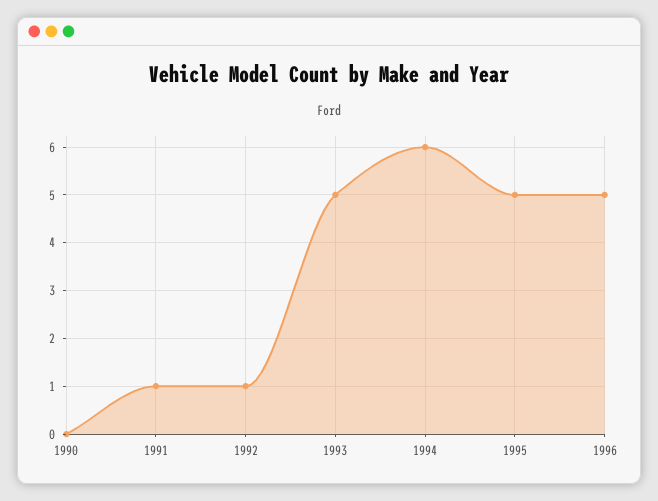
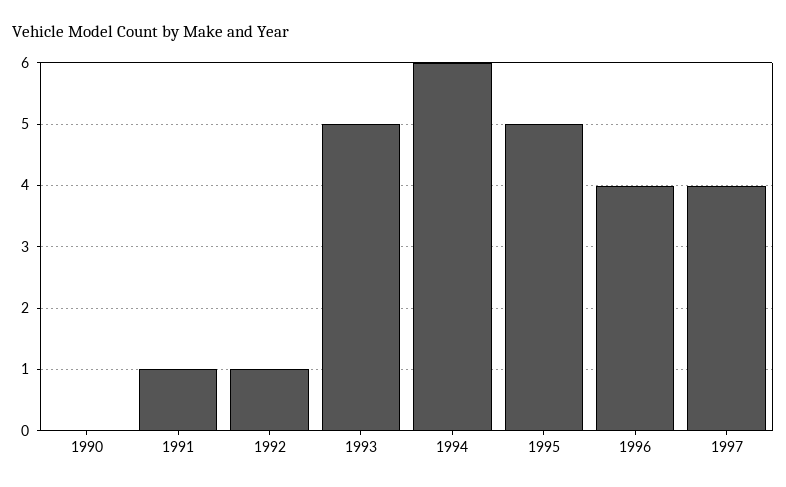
1996: 5 -> 4
1997: none -> 4

